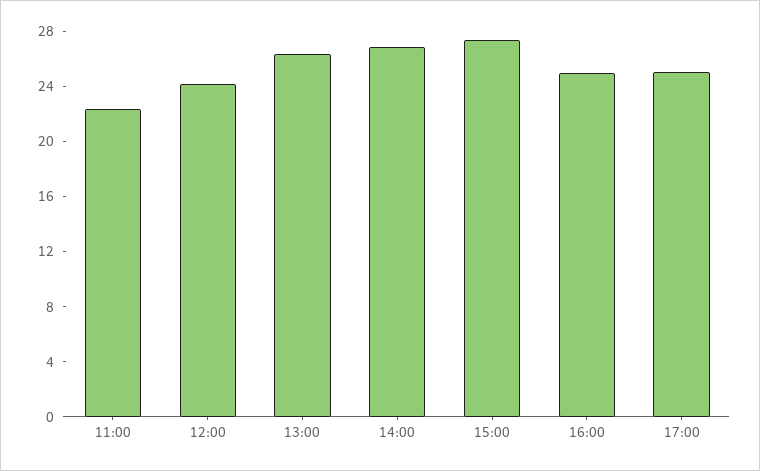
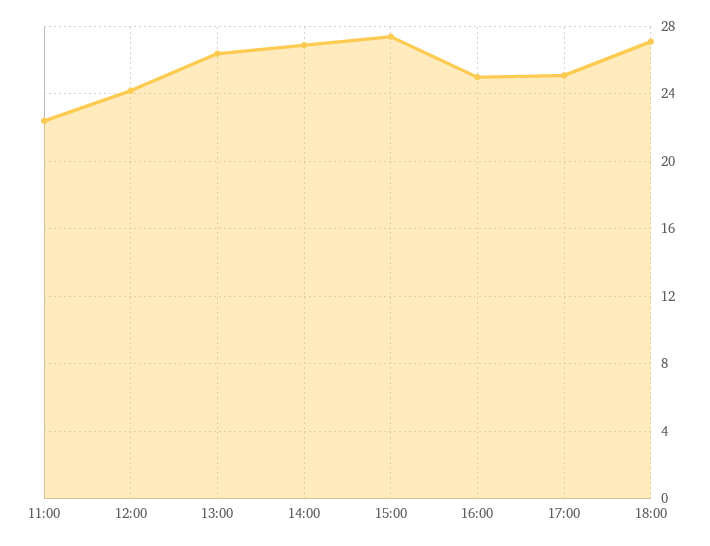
18:00: none -> 27

